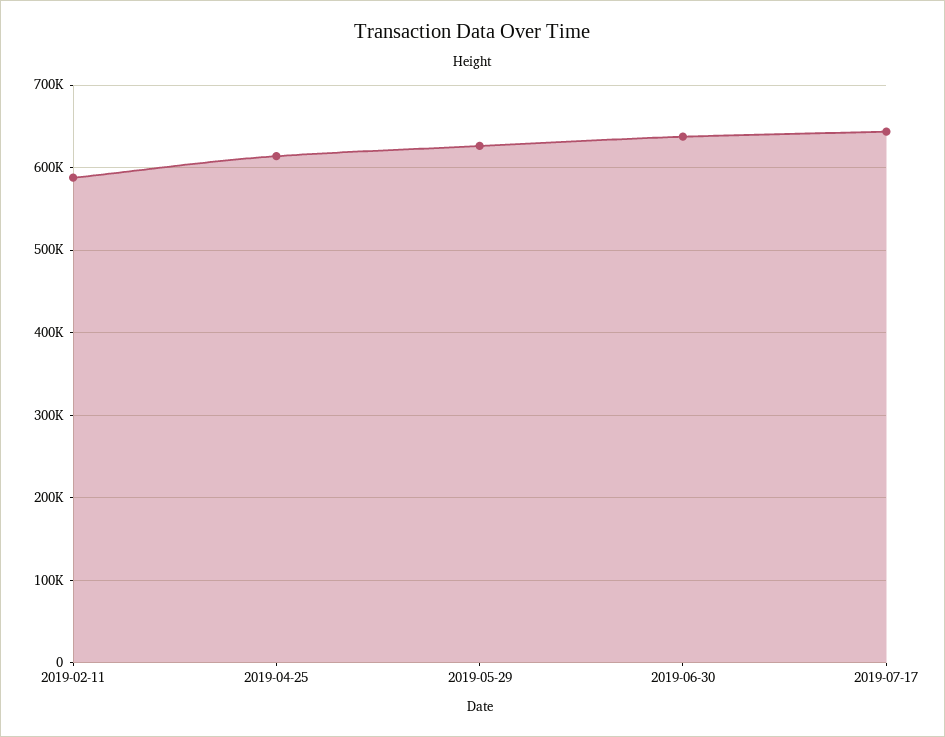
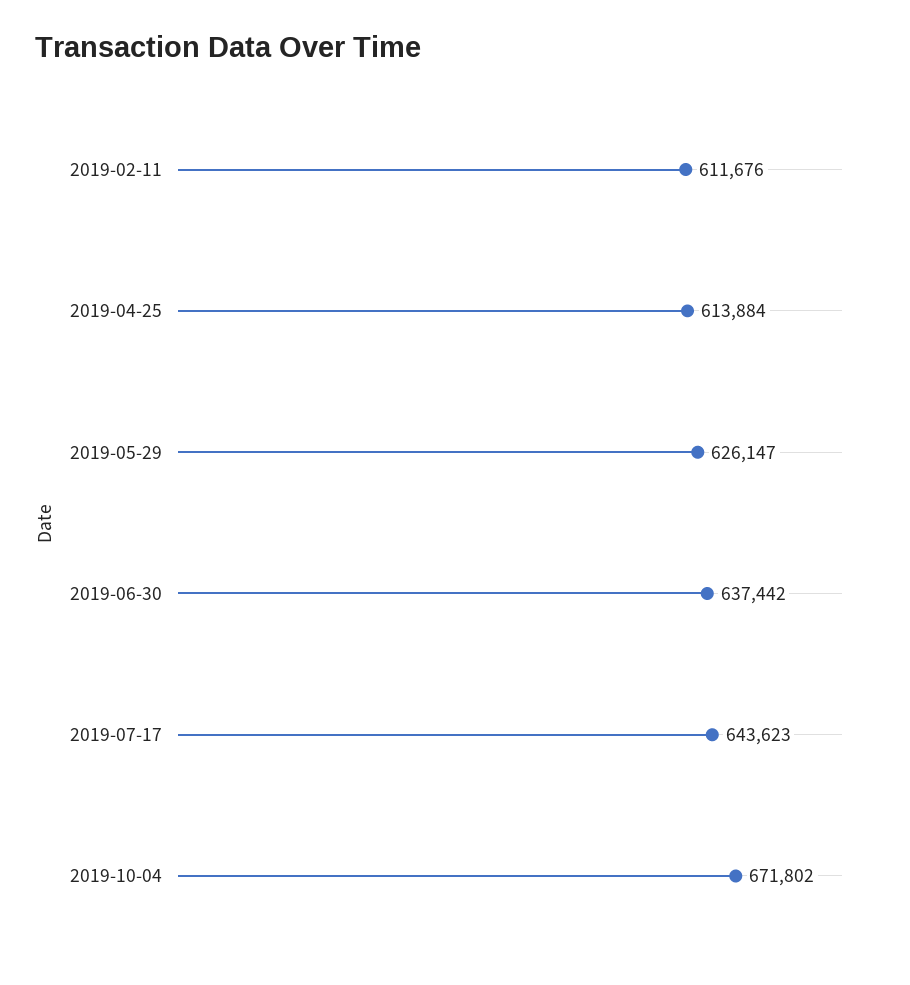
2019-02-11: 590000 -> 611676
2019-10-04: none -> 671802

